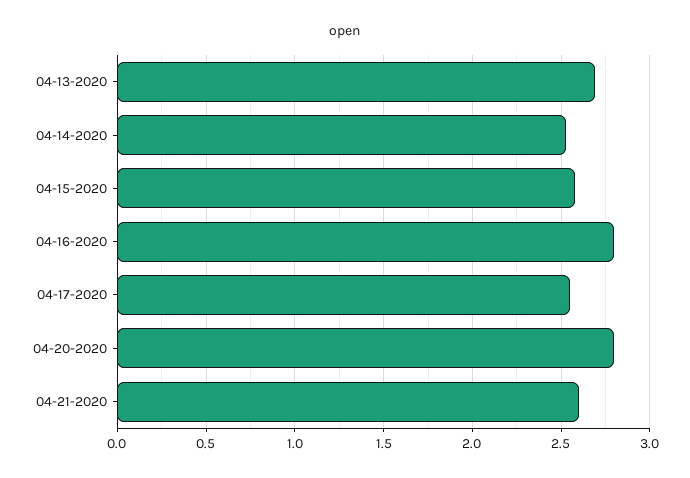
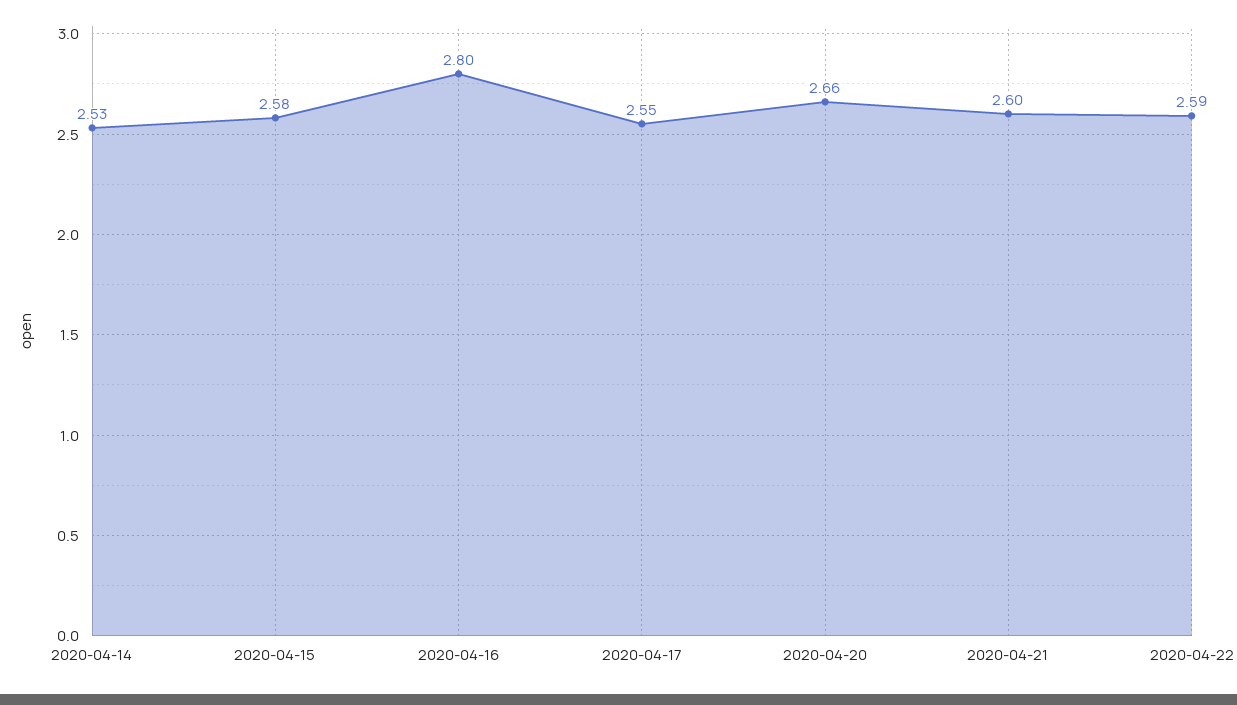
04-13-2020: 2.7 -> none
04-20-2020: 2.8 -> 2.66
2020-04-22: none -> 2.59

